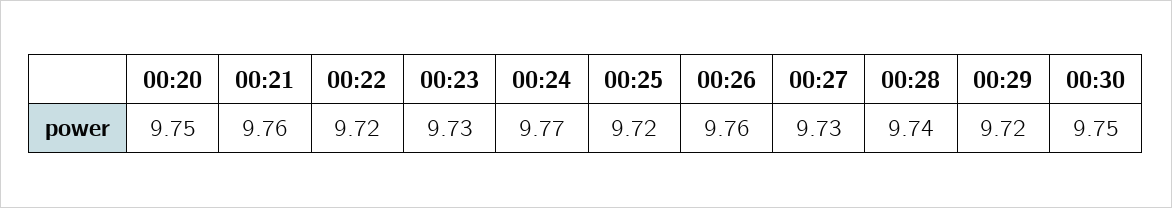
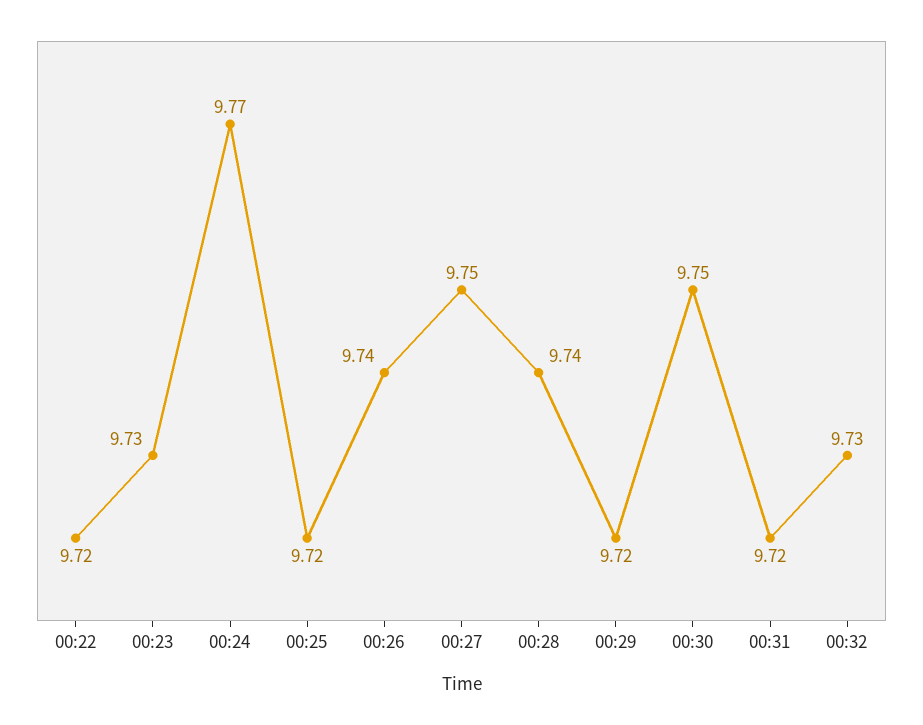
00:20: 9.75 -> none
00:21: 9.76 -> none
00:26: 9.76 -> 9.74
00:27: 9.73 -> 9.75
00:31: none -> 9.72
00:32: none -> 9.73

